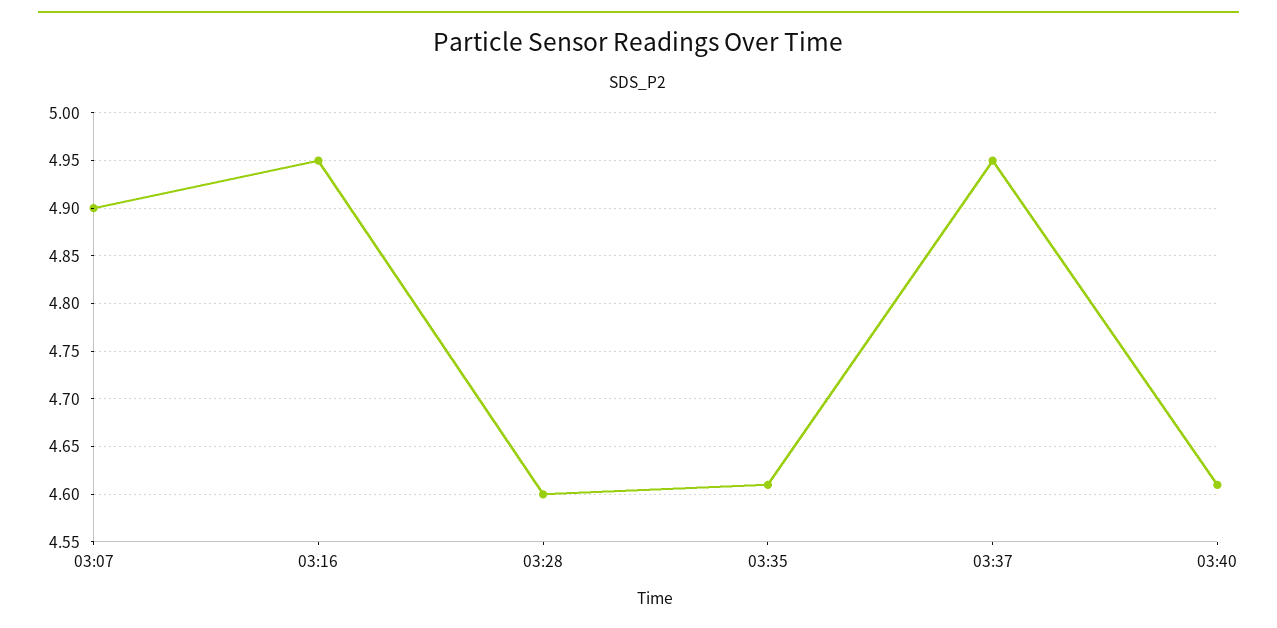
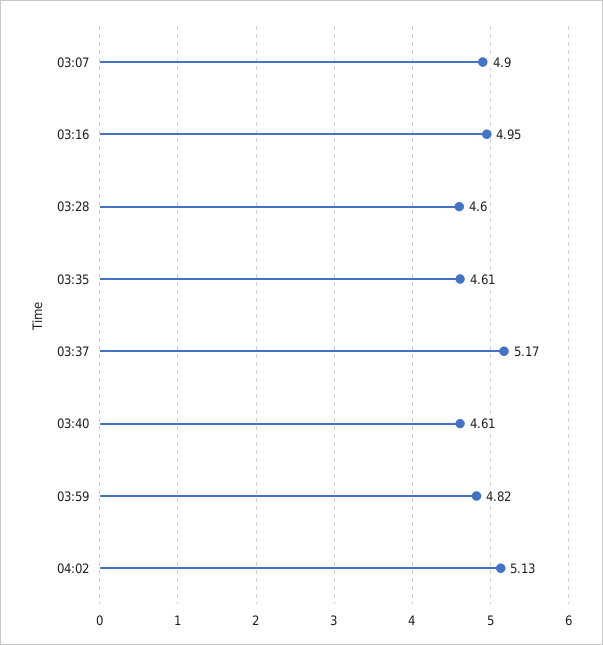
03:37: 4.95 -> 5.17
03:59: none -> 4.82
04:02: none -> 5.13

